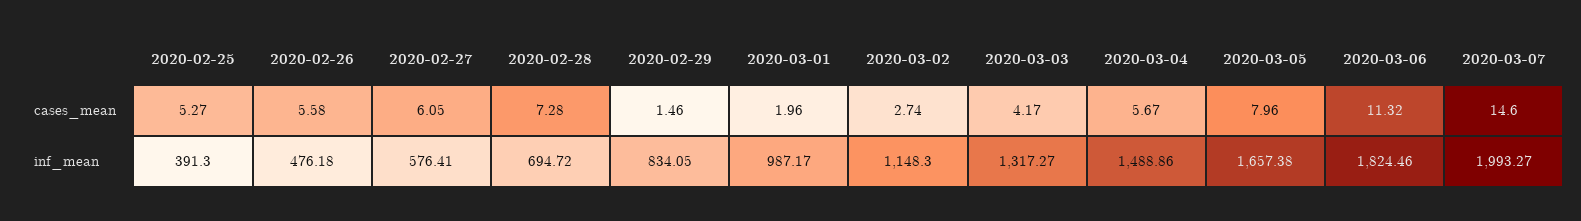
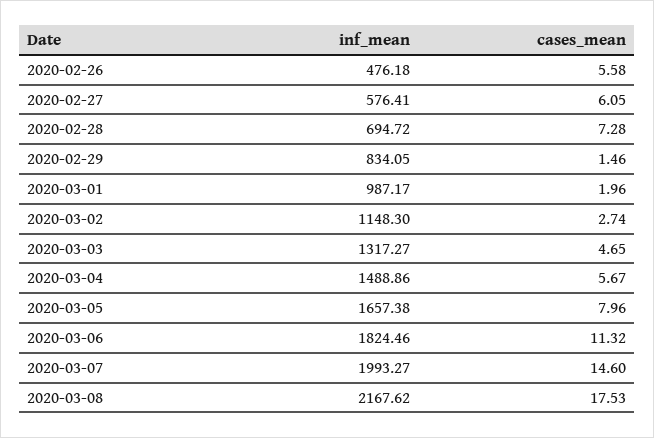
2020-02-25, cases_mean: 5.27 -> none
2020-03-03, cases_mean: 4.17 -> 4.65
2020-02-25, inf_mean: 391.3 -> none
2020-03-08, inf_mean: none -> 2167.62
2020-03-08, cases_mean: none -> 17.53

